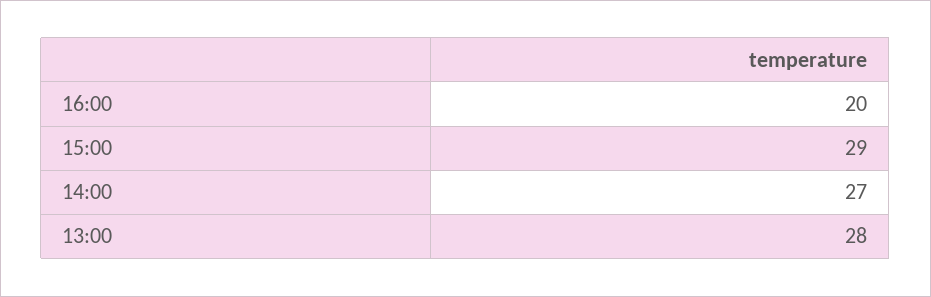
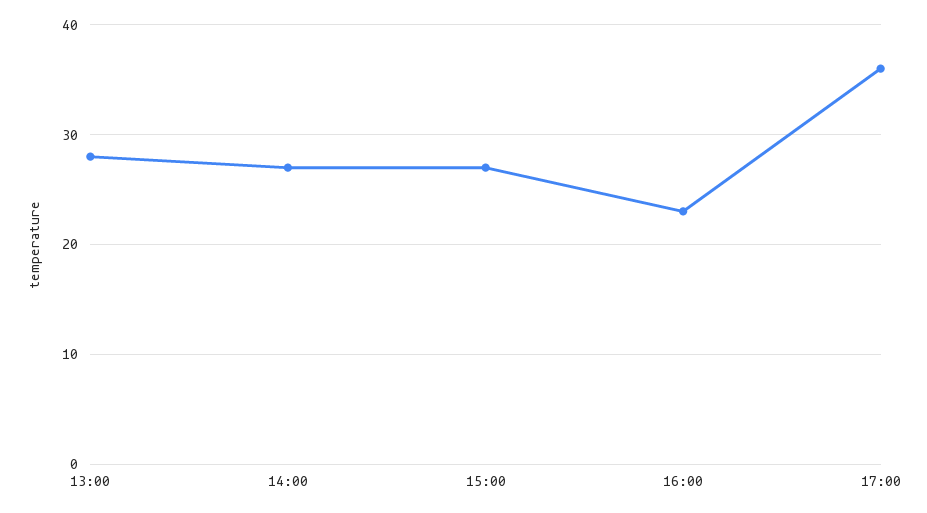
16:00: 20 -> 23
15:00: 29 -> 27
17:00: none -> 36

